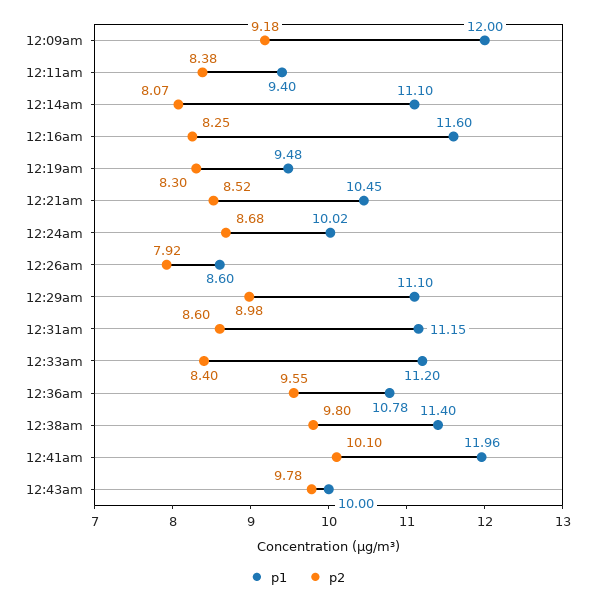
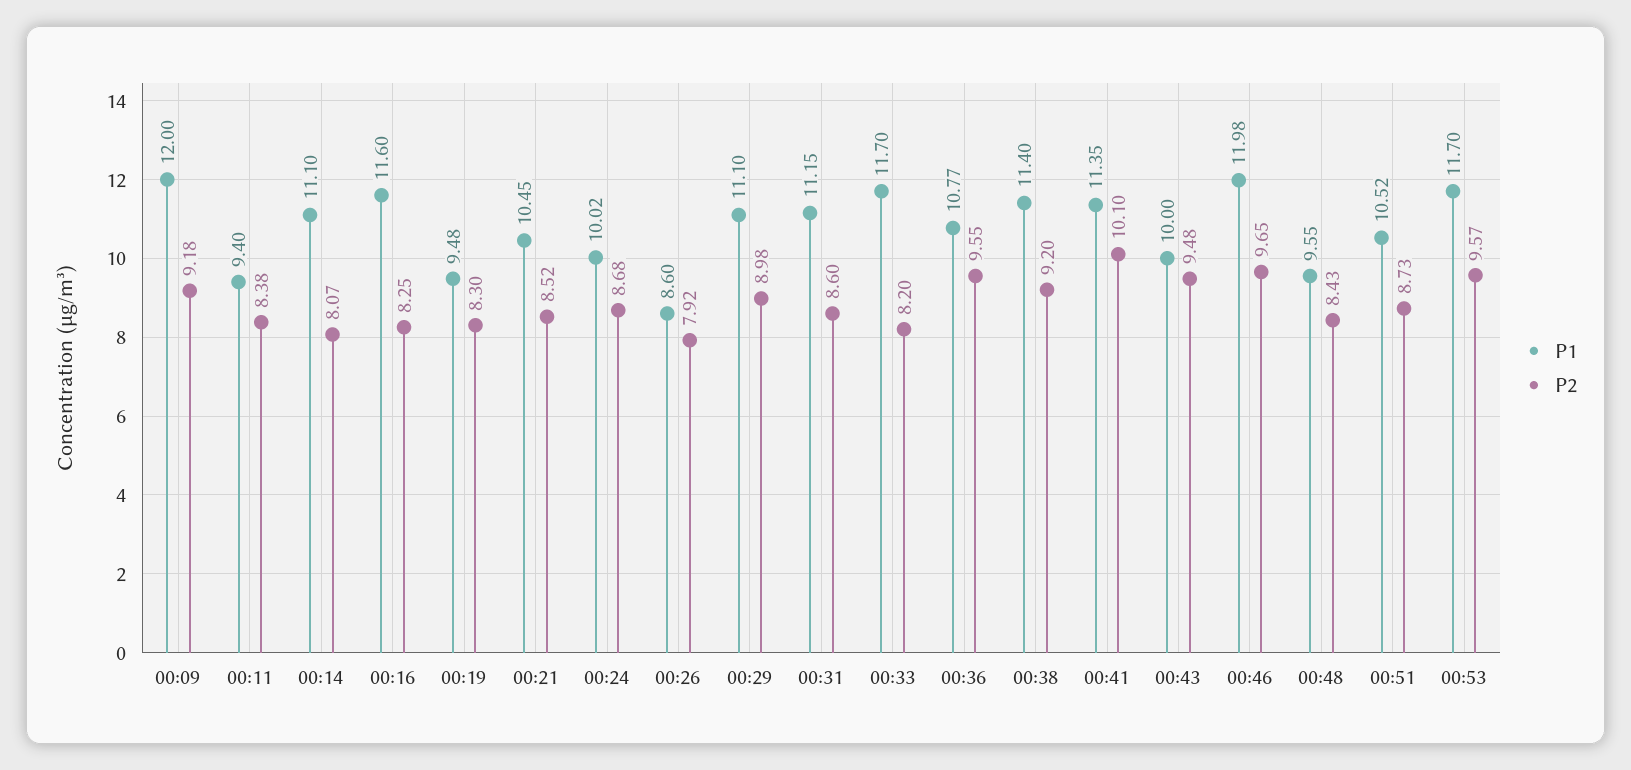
p1, 12:33am: 11.2 -> 11.7
p2, 12:33am: 8.4 -> 8.2
p1, 12:36am: 10.78 -> 10.77
p2, 12:38am: 9.8 -> 9.2
p1, 12:41am: 11.96 -> 11.35
p2, 12:43am: 9.78 -> 9.48
p1, 00:46: none -> 11.98
p2, 00:46: none -> 9.65
p1, 00:48: none -> 9.55
p2, 00:48: none -> 8.43
p1, 00:51: none -> 10.52
p2, 00:51: none -> 8.73
p1, 00:53: none -> 11.7
p2, 00:53: none -> 9.57

